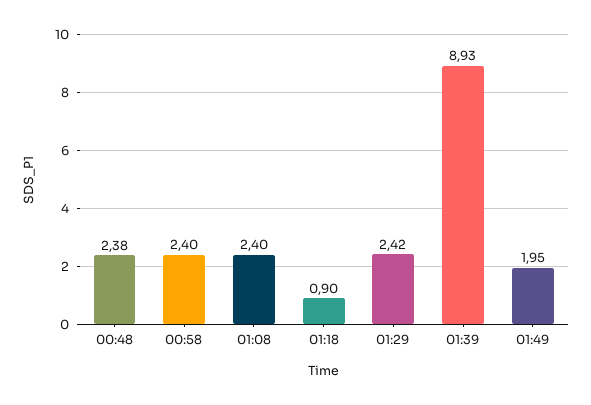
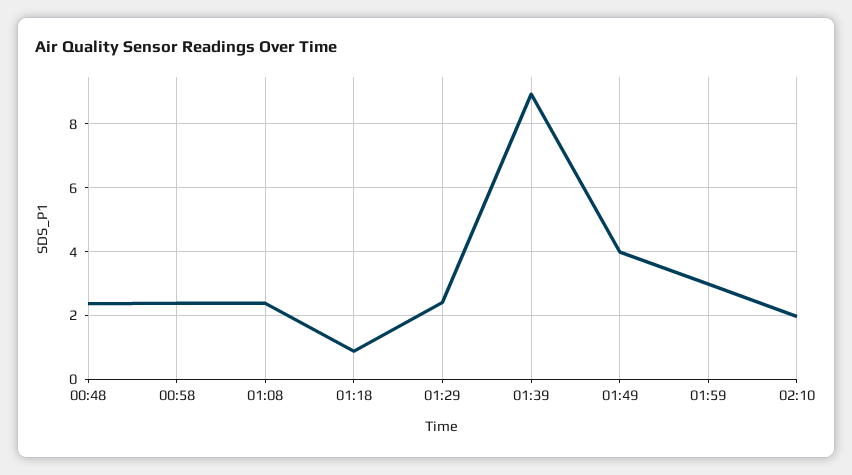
01:49: 1.95 -> 4
01:59: none -> 3
02:10: none -> 2

